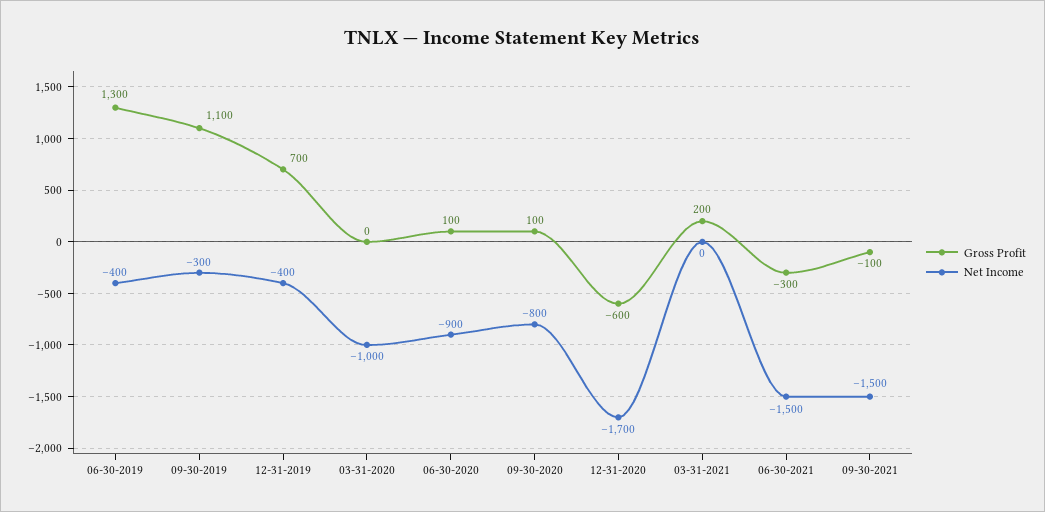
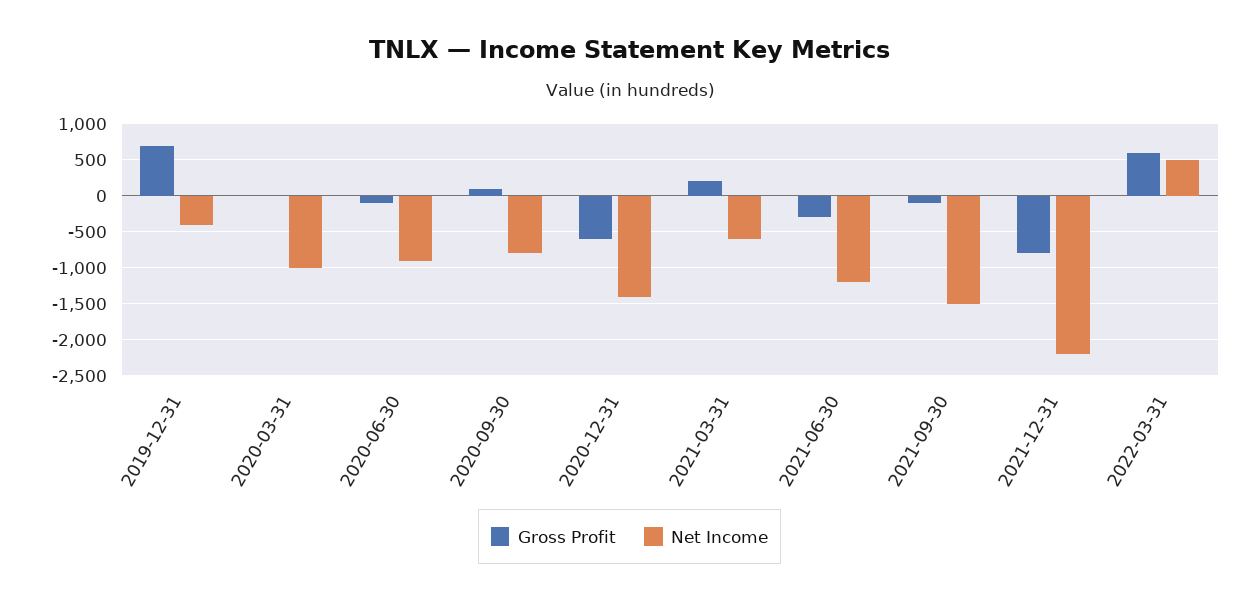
Gross Profit, 06-30-2019: 1300 -> none
Net Income, 06-30-2019: -400 -> none
Gross Profit, 09-30-2019: 1100 -> none
Net Income, 09-30-2019: -300 -> none
Gross Profit, 06-30-2020: 100 -> -100
Net Income, 12-31-2020: -1700 -> -1400
Net Income, 03-31-2021: 0 -> -600
Net Income, 06-30-2021: -1500 -> -1200
Gross Profit, 2021-12-31: none -> -800
Net Income, 2021-12-31: none -> -2200
Gross Profit, 2022-03-31: none -> 600
Net Income, 2022-03-31: none -> 500

